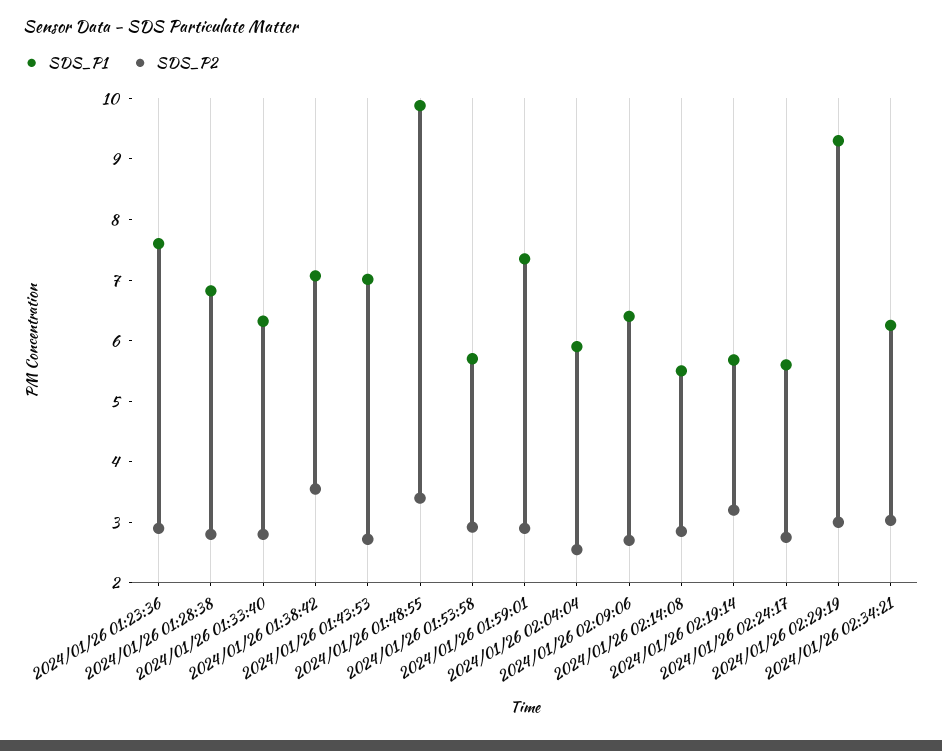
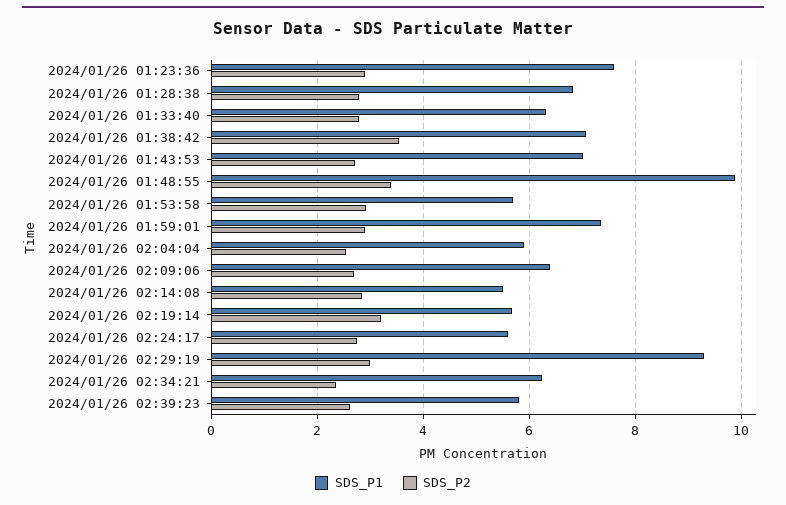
SDS_P2, 2024/01/26 02:34:21: 3 -> 2.4
SDS_P1, 2024/01/26 02:39:23: none -> 5.8
SDS_P2, 2024/01/26 02:39:23: none -> 2.6

